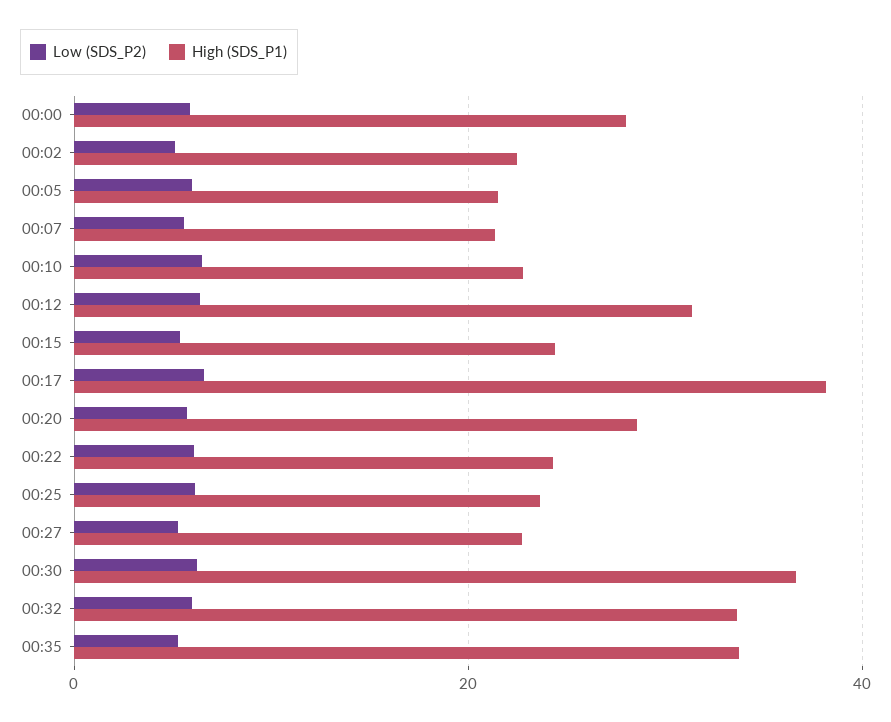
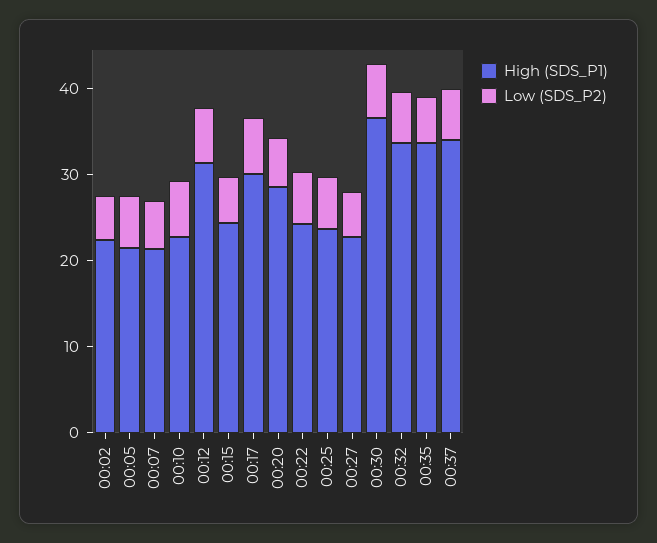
Low (SDS_P2), 00:00: 6 -> none
High (SDS_P1), 00:00: 28 -> none
High (SDS_P1), 00:17: 38 -> 30
High (SDS_P1), 00:37: none -> 34
Low (SDS_P2), 00:37: none -> 6

